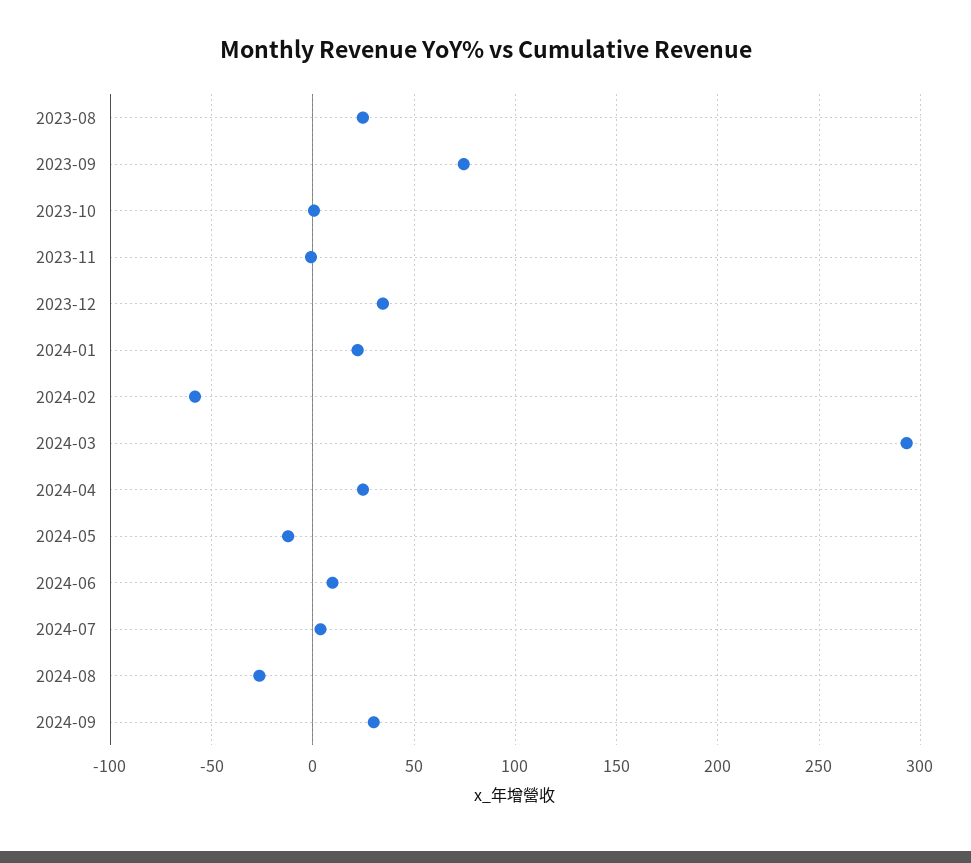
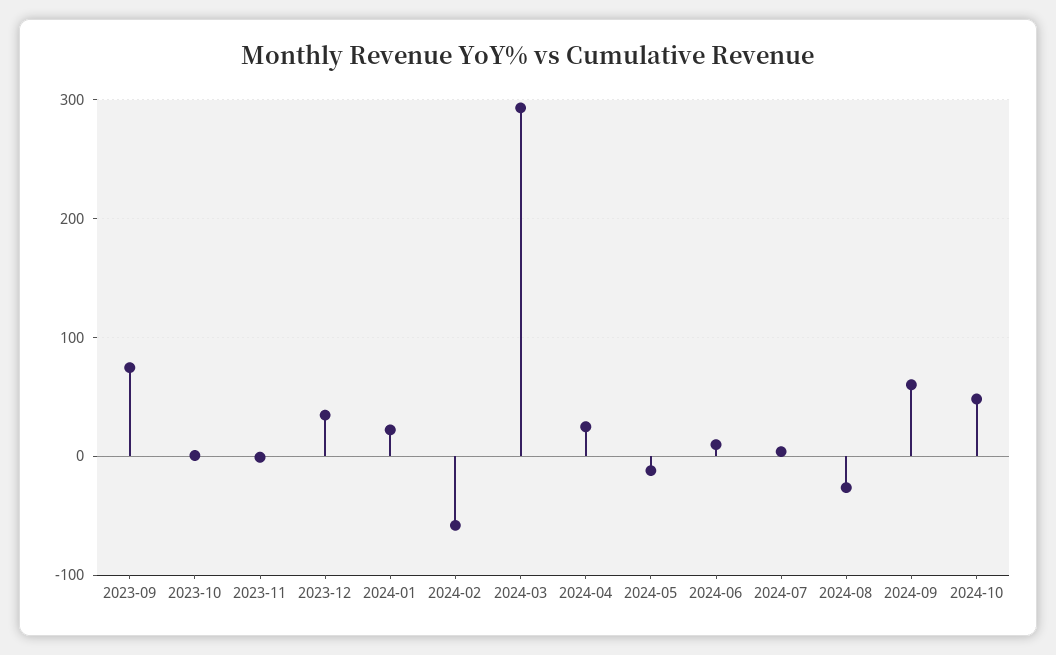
2023-08: 25 -> none
2024-09: 30 -> 60
2024-10: none -> 50

